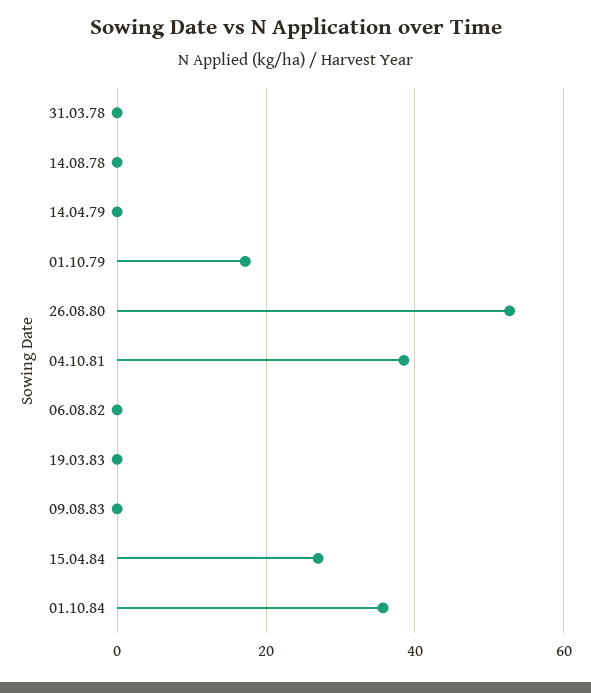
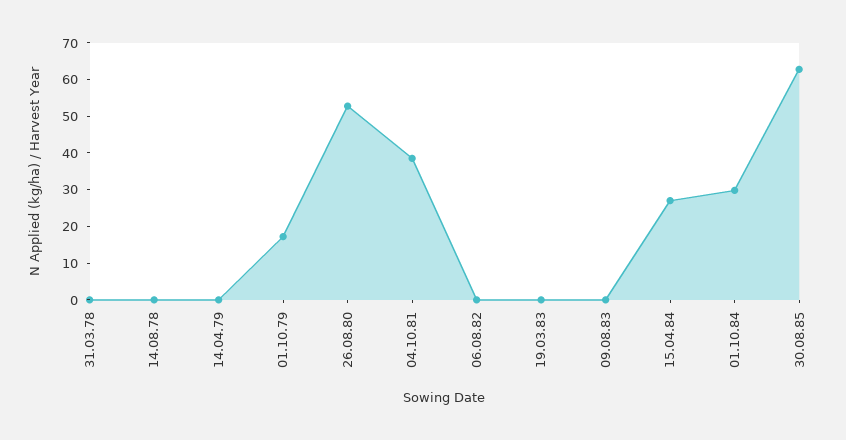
01.10.84: 36 -> 30
30.08.85: none -> 62.5

